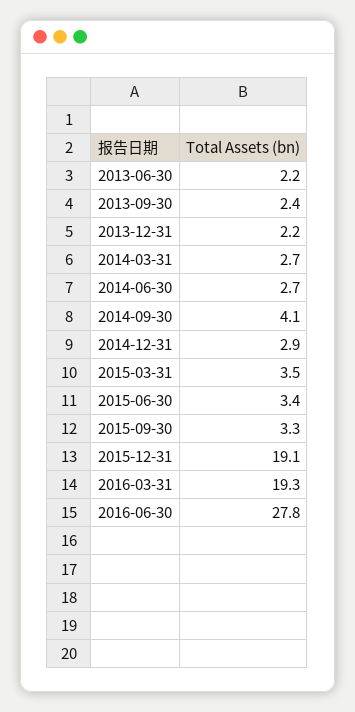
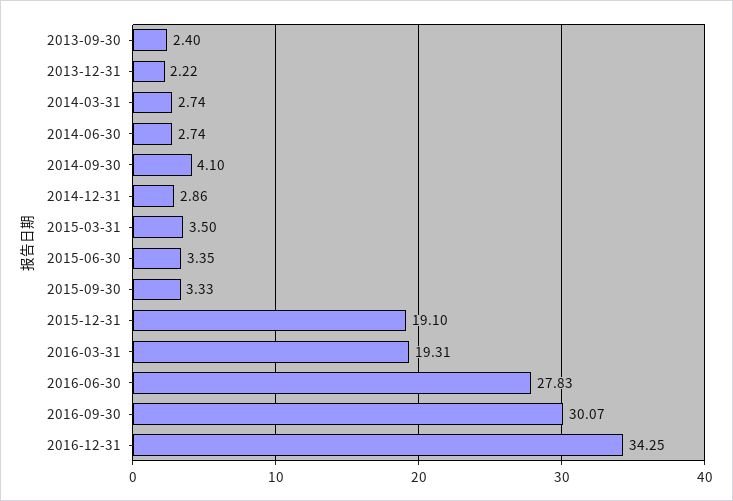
2013-06-30: 2.2 -> none
2016-09-30: none -> 30.07
2016-12-31: none -> 34.25

